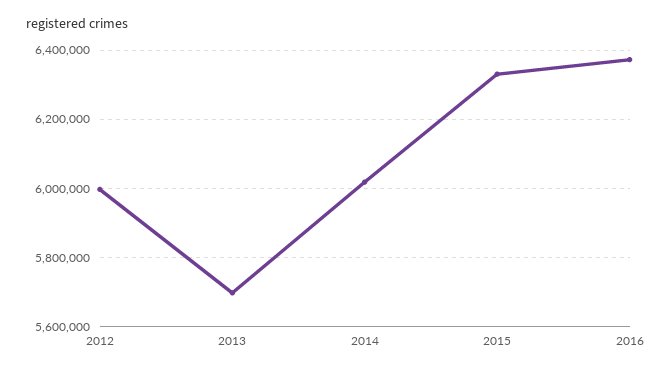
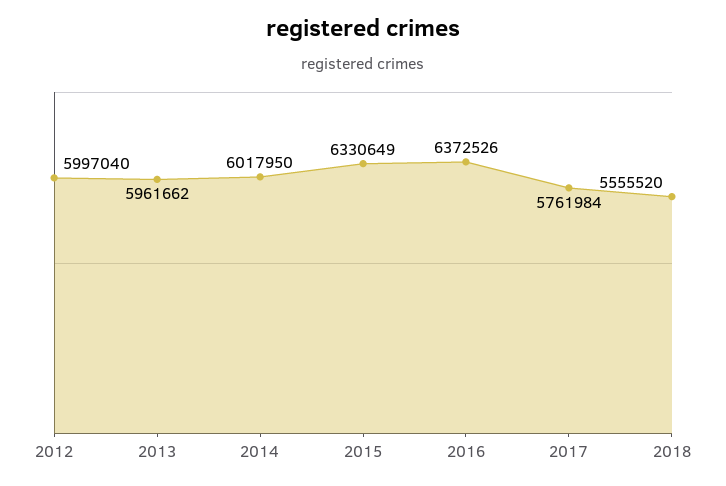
2013: 5700000 -> 5961662
2017: none -> 5761984
2018: none -> 5555520

